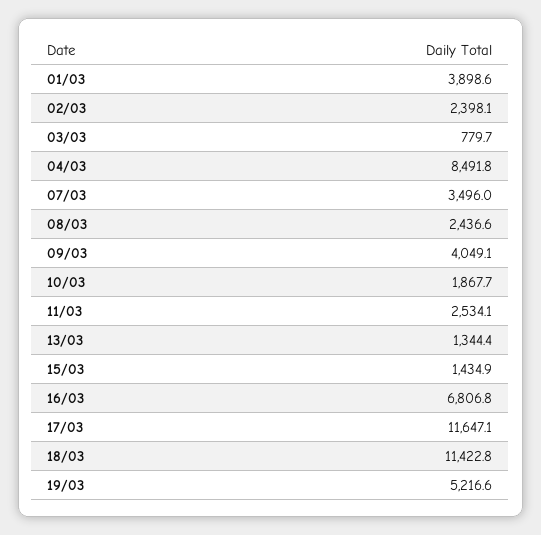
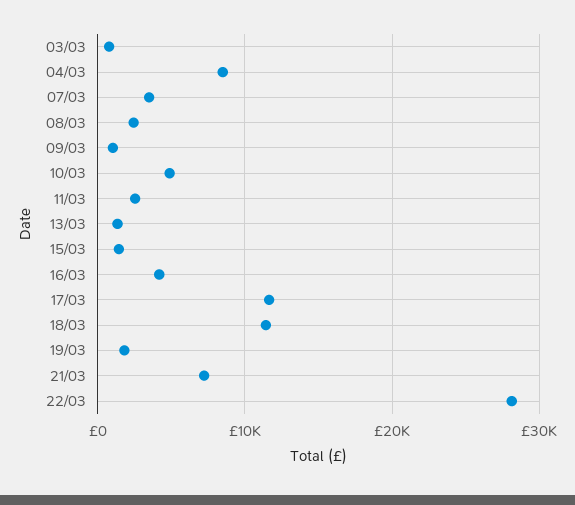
01/03: 3898.6 -> none
02/03: 2398.1 -> none
09/03: 4049.1 -> 1000
10/03: 1867.7 -> 5000
16/03: 6806.8 -> 4000
19/03: 5216.6 -> 2000
21/03: none -> 7000
22/03: none -> 28000

